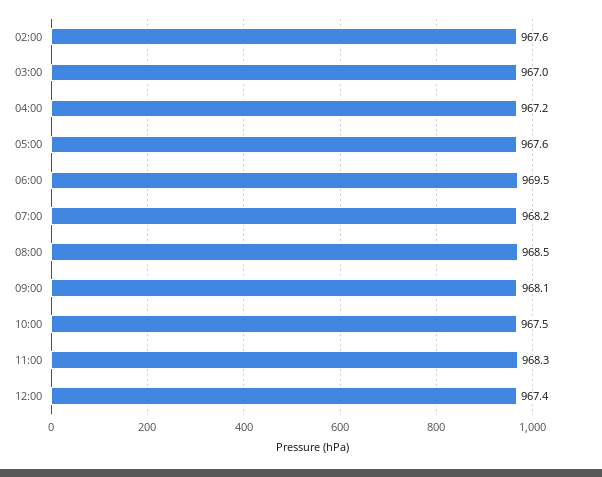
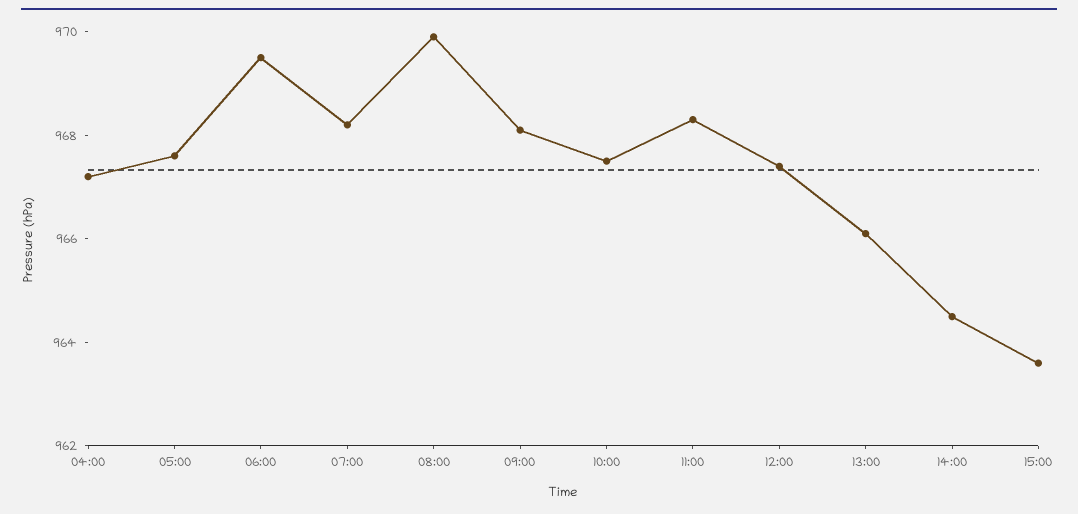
02:00: 967.6 -> none
03:00: 967 -> none
08:00: 968.5 -> 970
13:00: none -> 966
14:00: none -> 964.5
15:00: none -> 963.5

